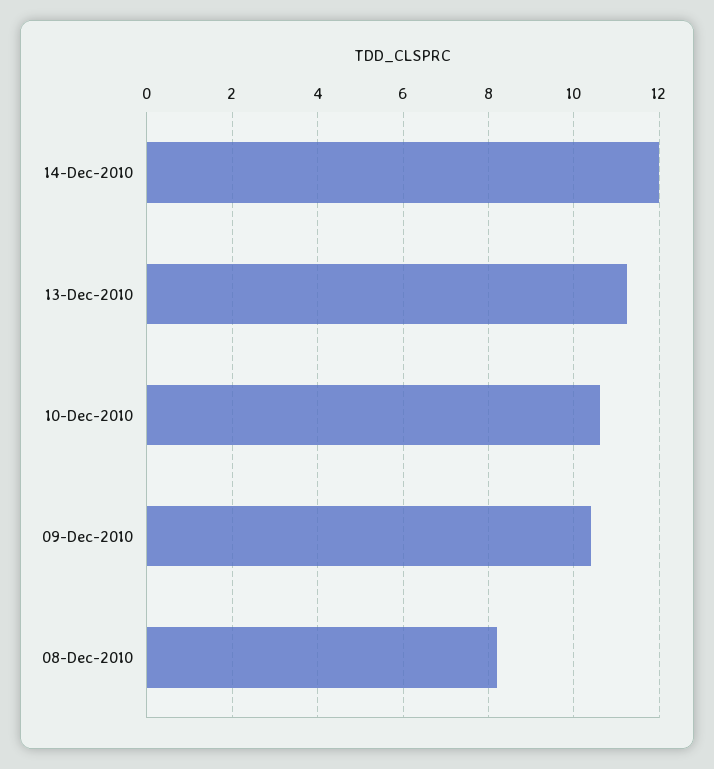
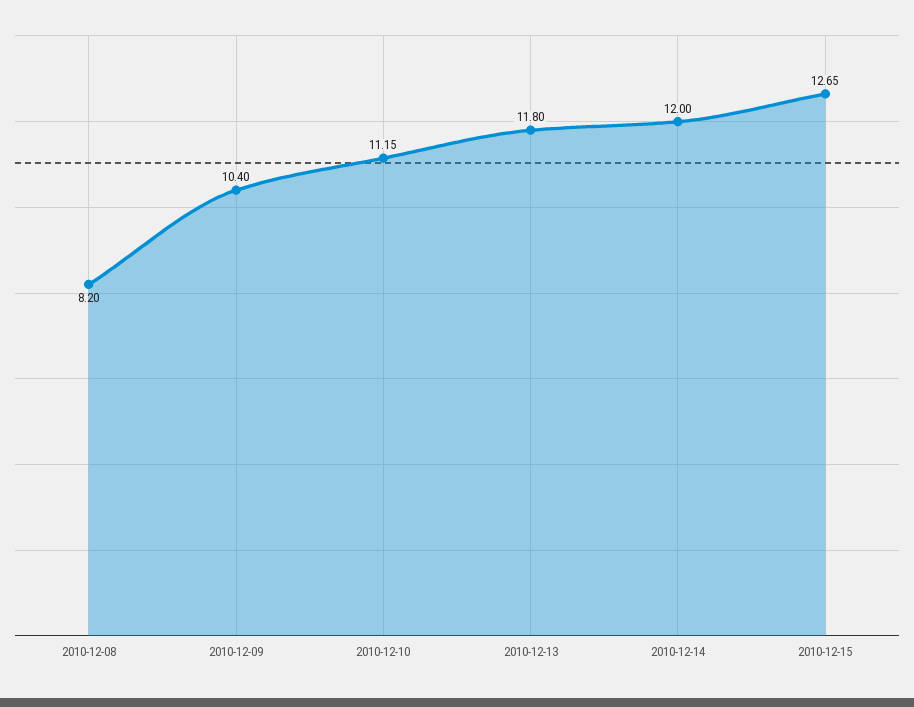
13-Dec-2010: 11.2 -> 11.8
10-Dec-2010: 10.6 -> 11.15
2010-12-15: none -> 12.65

